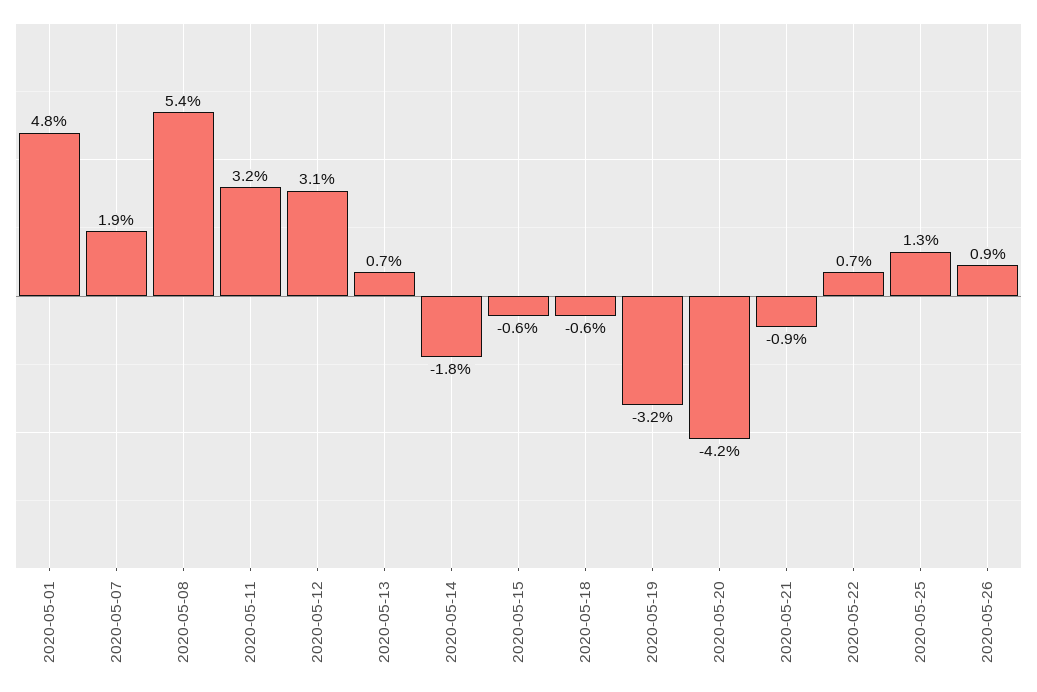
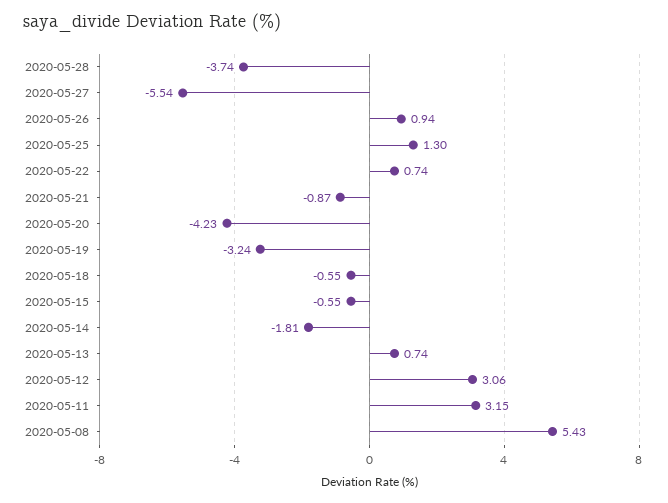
2020-05-01: 4.8 -> none
2020-05-07: 1.9 -> none
2020-05-28: none -> -3.74
2020-05-27: none -> -5.54

